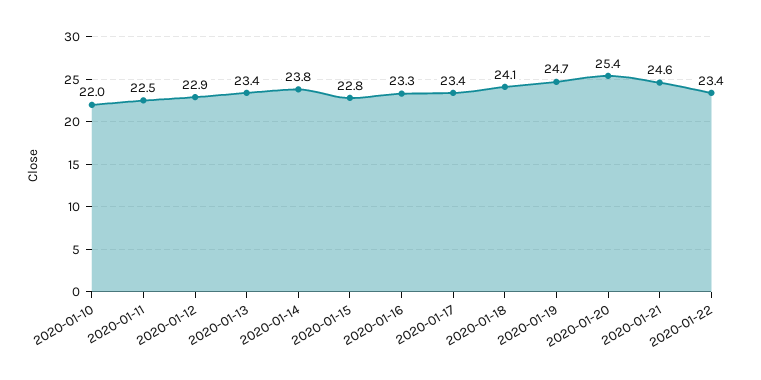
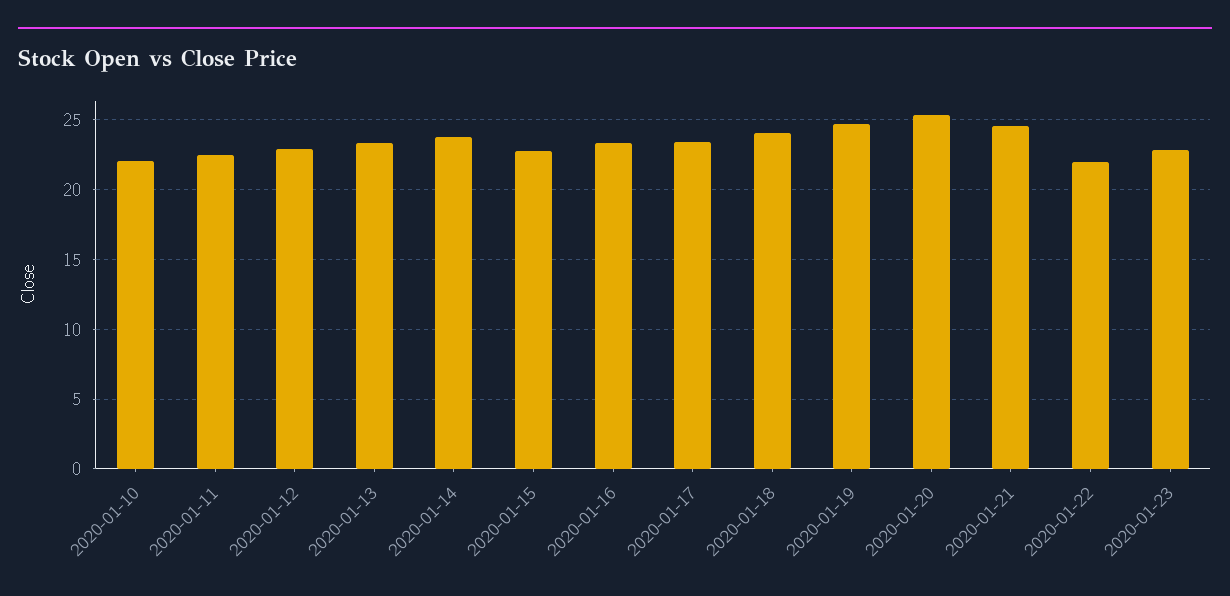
2020-01-22: 23.4 -> 22
2020-01-23: none -> 23

